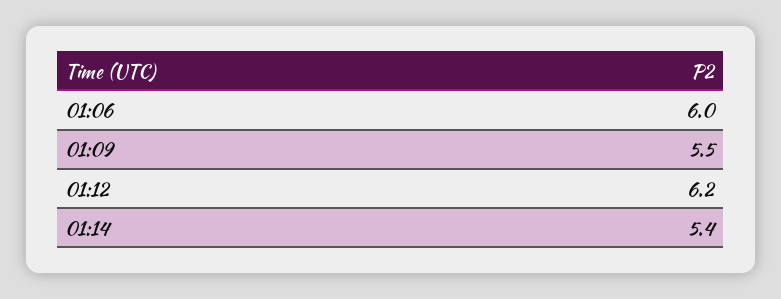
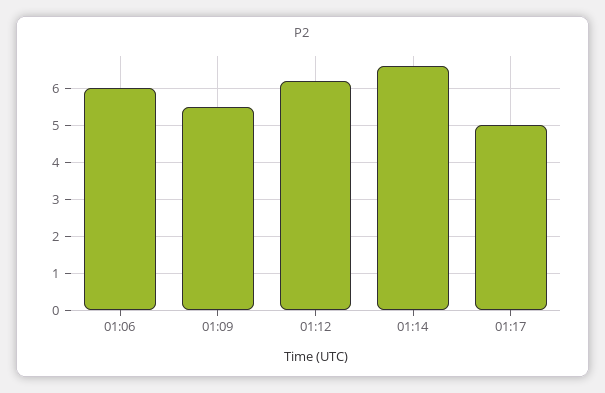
01:14: 5.4 -> 6.5
01:17: none -> 5

